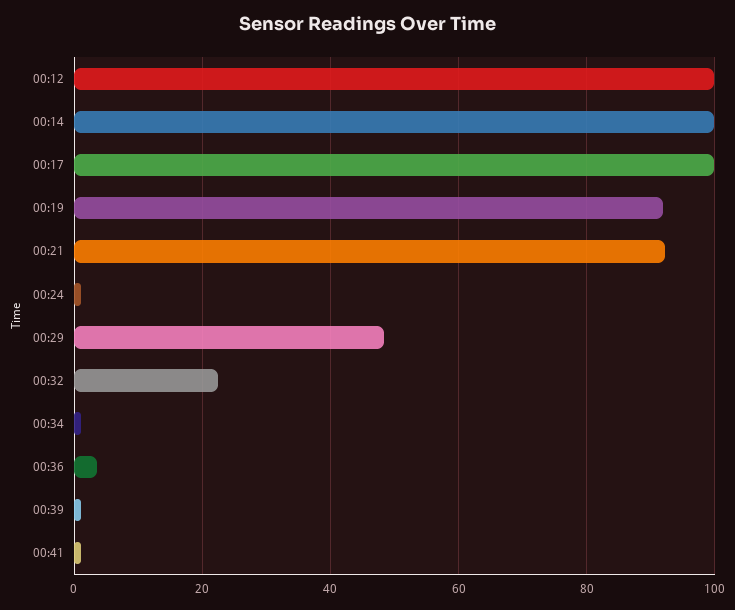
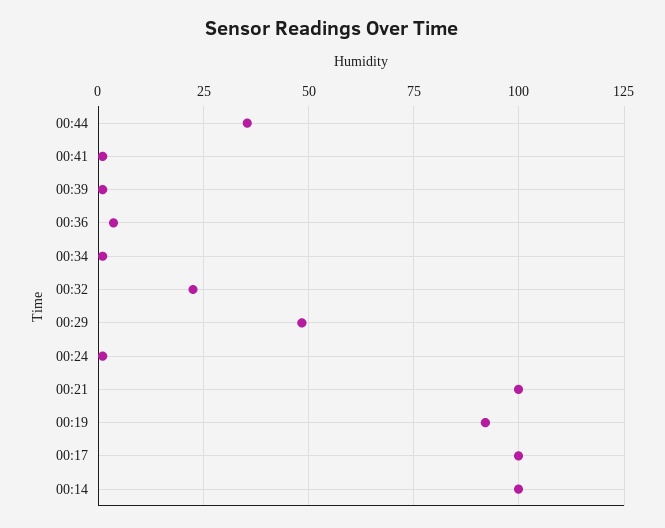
00:12: 100 -> none
00:21: 92 -> 100
00:44: none -> 35

